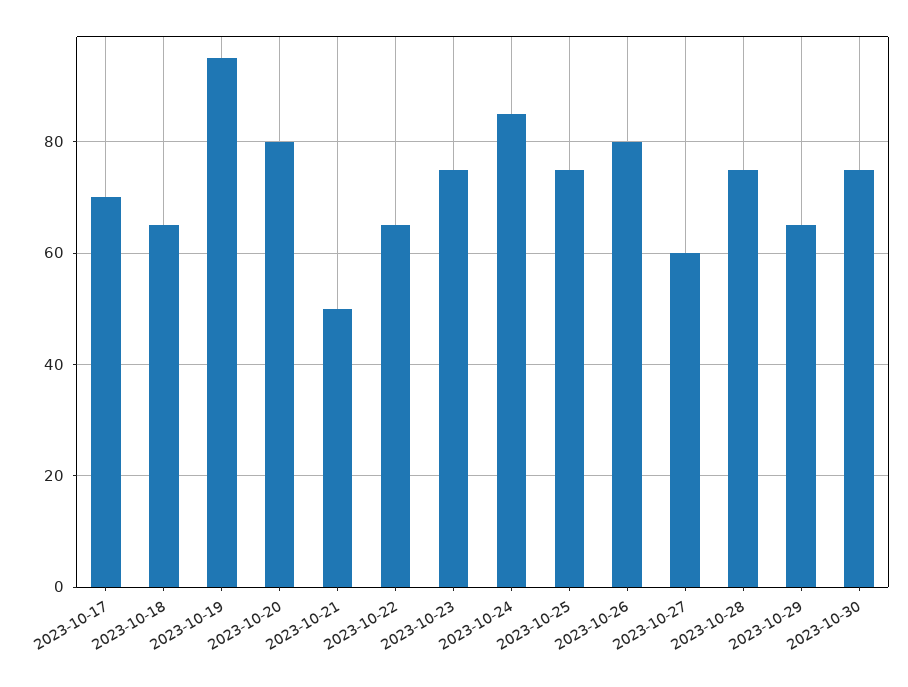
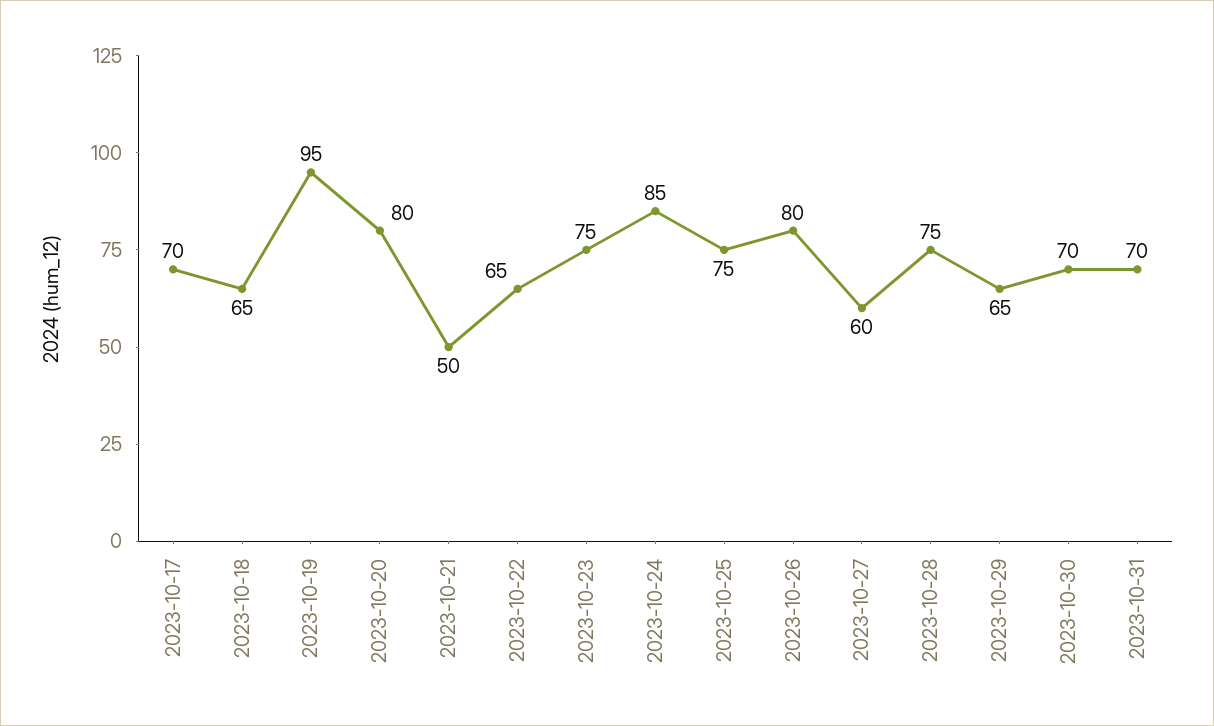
2023-10-30: 75 -> 70
2023-10-31: none -> 70

